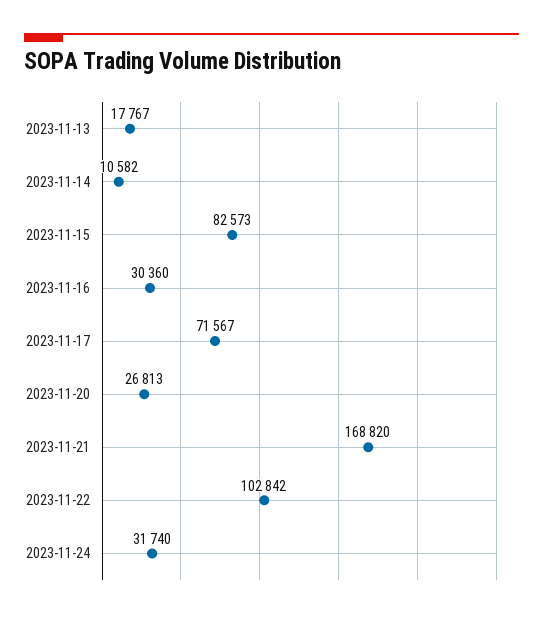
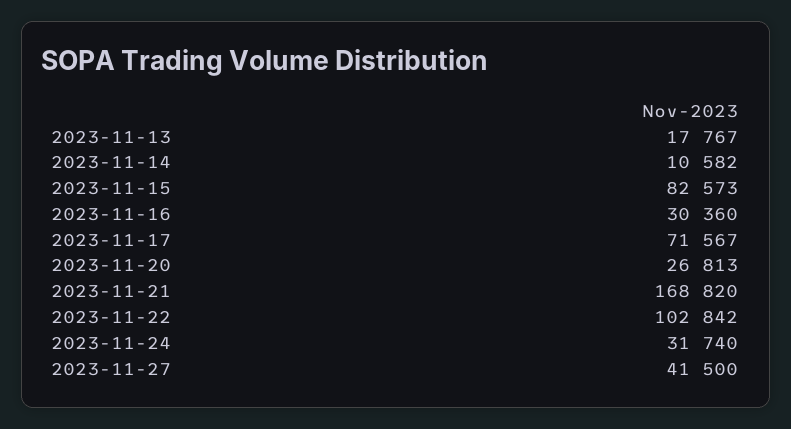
2023-11-27: none -> 41500

